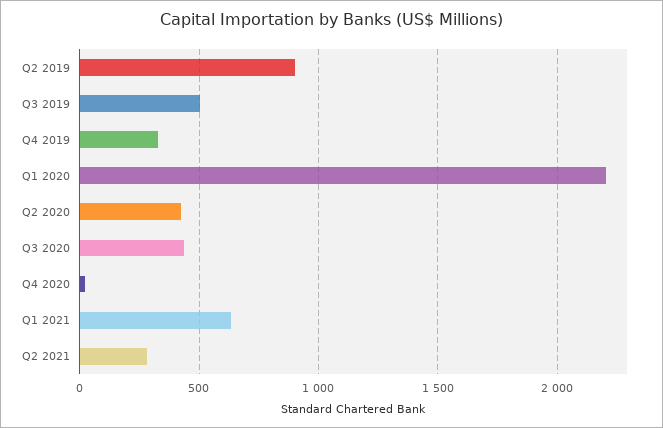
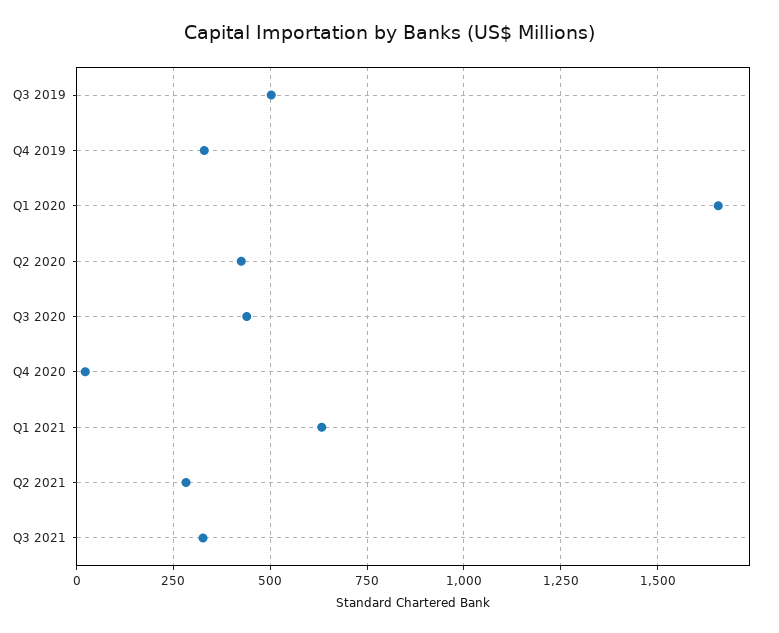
Q2 2019: 900 -> none
Q1 2020: 2200 -> 1650
Q3 2021: none -> 325

